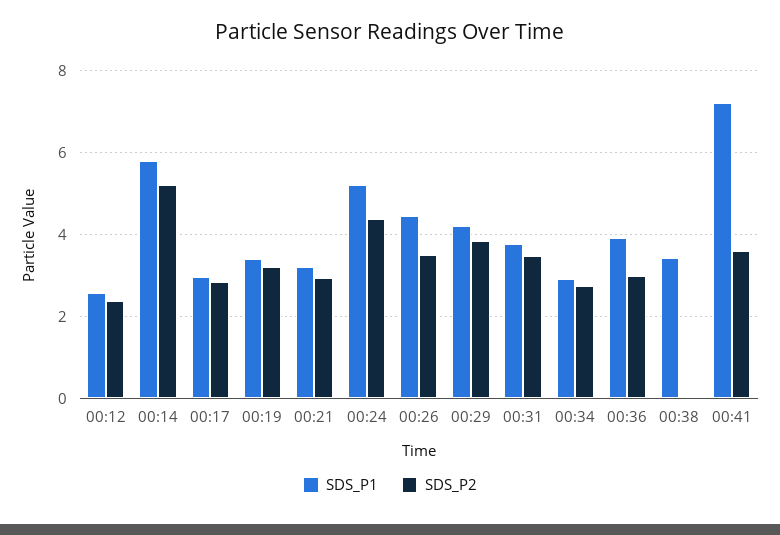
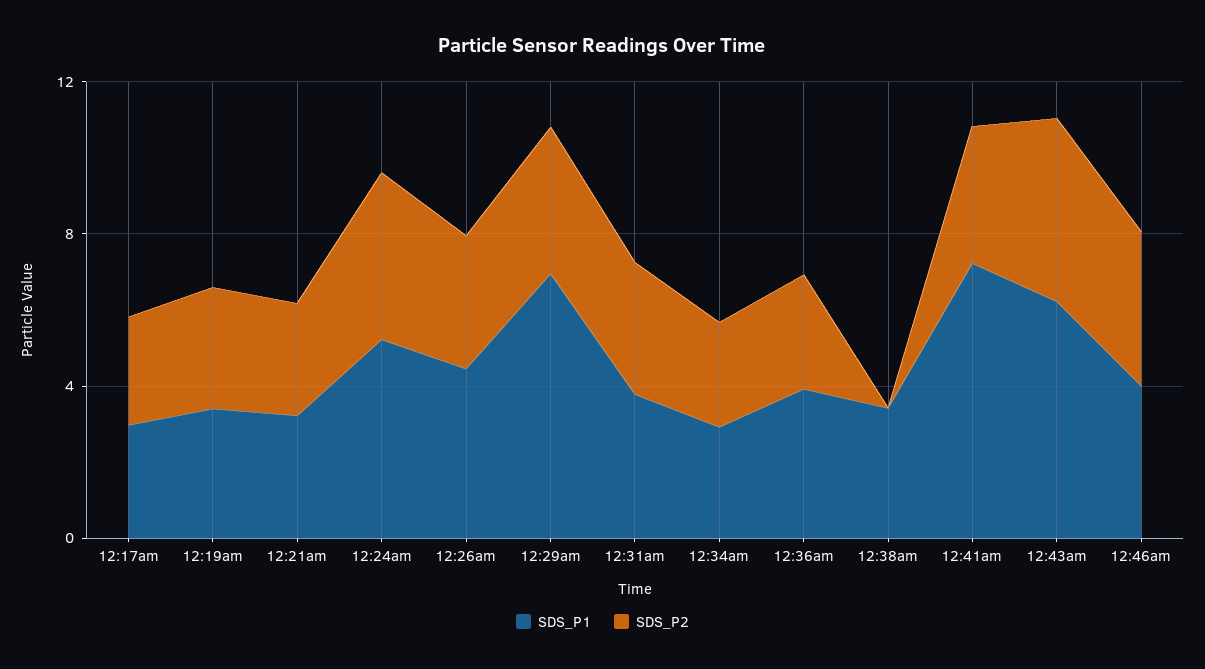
SDS_P1, 00:12: 2.6 -> none
SDS_P2, 00:12: 2.4 -> none
SDS_P1, 00:14: 5.8 -> none
SDS_P2, 00:14: 5.2 -> none
SDS_P1, 00:29: 4.2 -> 7
SDS_P1, 12:43am: none -> 6
SDS_P2, 12:43am: none -> 5
SDS_P1, 12:46am: none -> 4
SDS_P2, 12:46am: none -> 4

